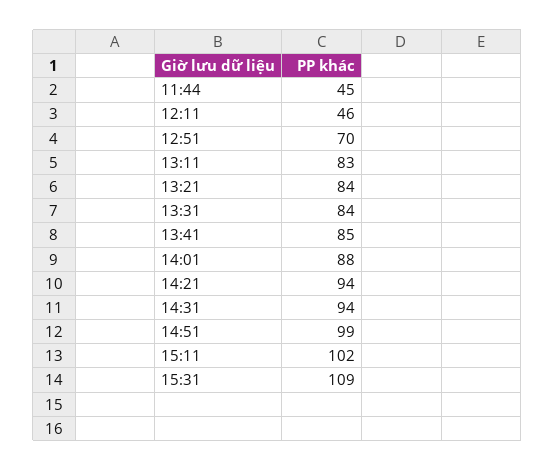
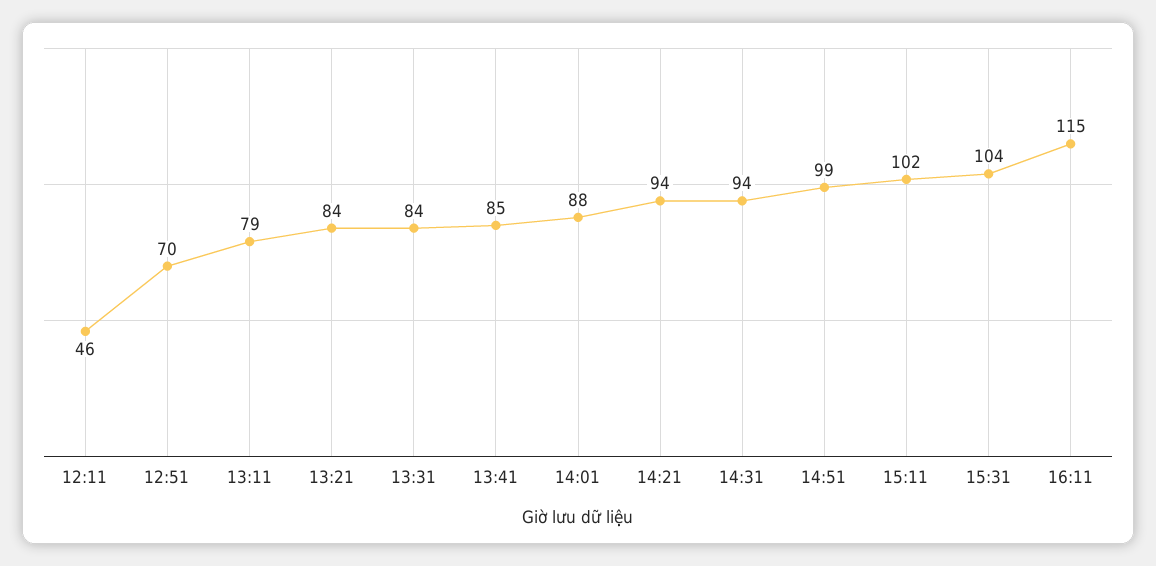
11:44: 45 -> none
13:11: 83 -> 79
15:31: 109 -> 104
16:11: none -> 115

